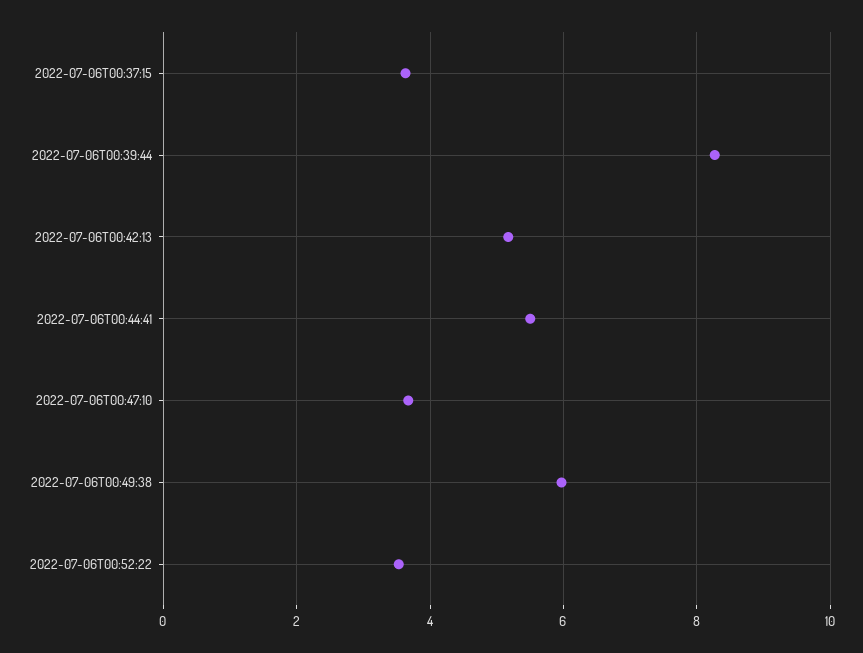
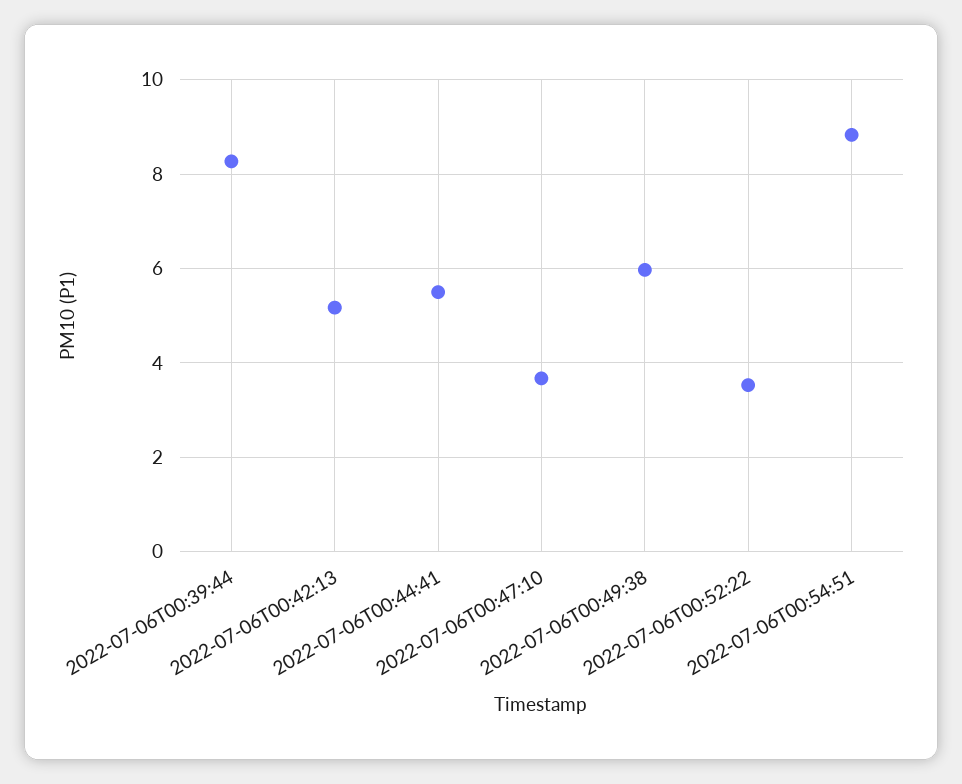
2022-07-06T00:37:15: 3.6 -> none
2022-07-06T00:54:51: none -> 8.8

